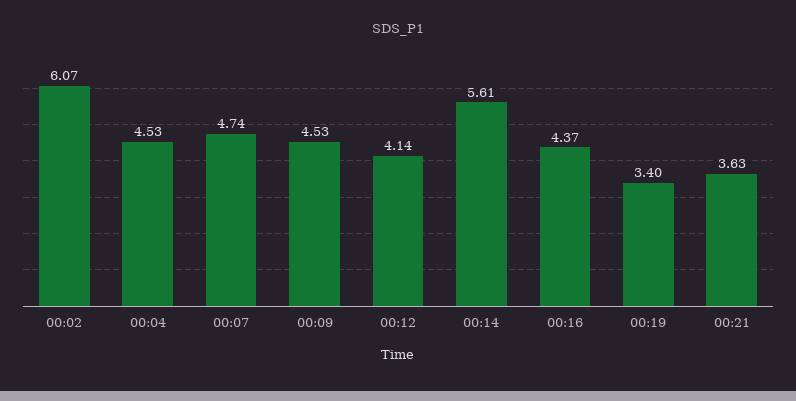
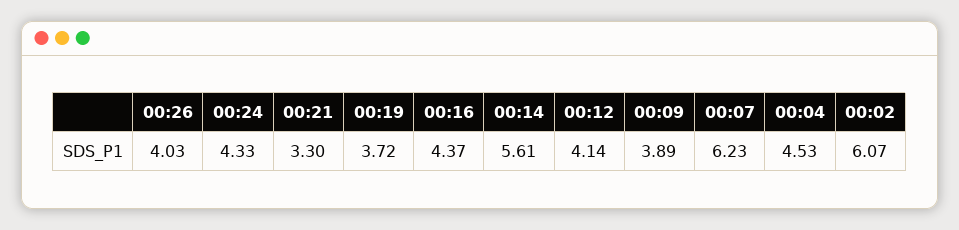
00:07: 4.74 -> 6.23
00:09: 4.53 -> 3.89
00:19: 3.4 -> 3.72
00:21: 3.63 -> 3.3
00:26: none -> 4.03
00:24: none -> 4.33

